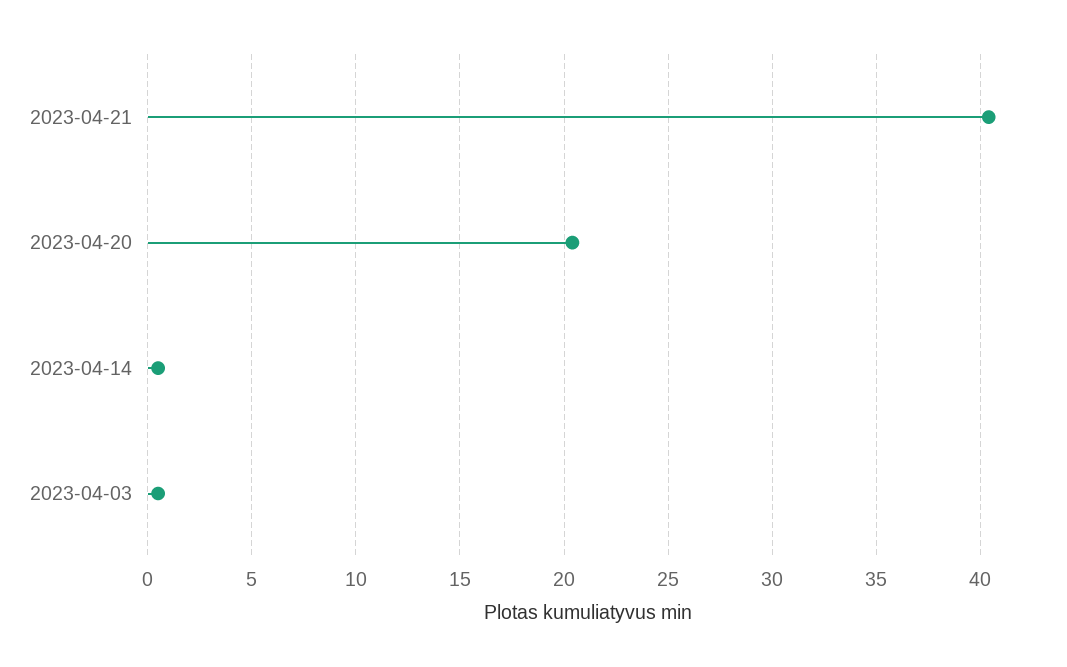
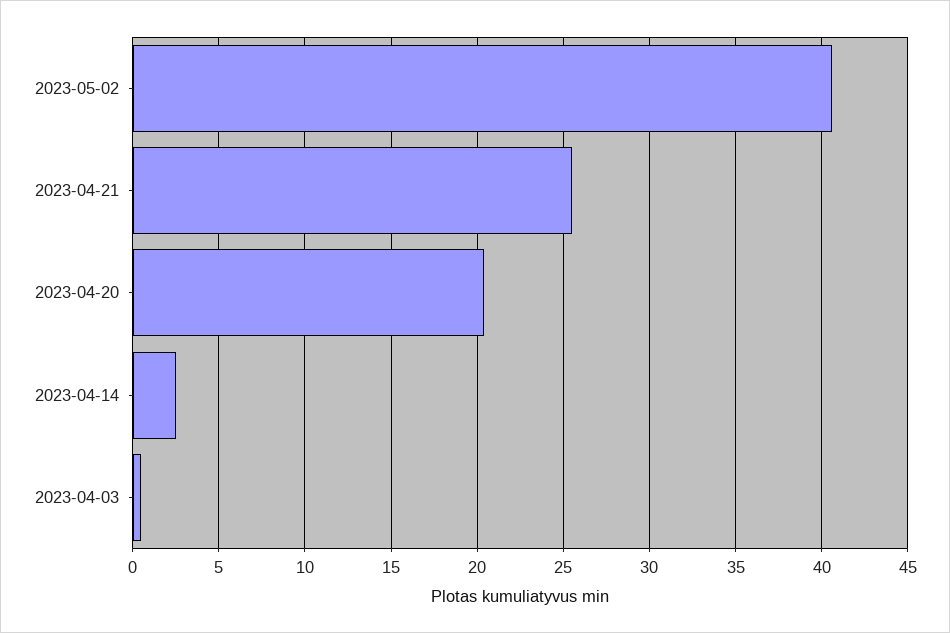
2023-04-21: 40.5 -> 25.5
2023-04-14: 0.5 -> 2.5
2023-05-02: none -> 40.5

